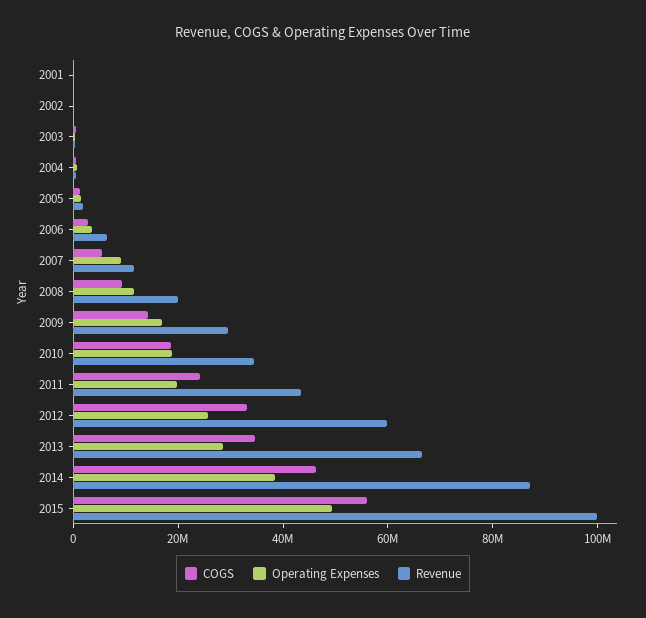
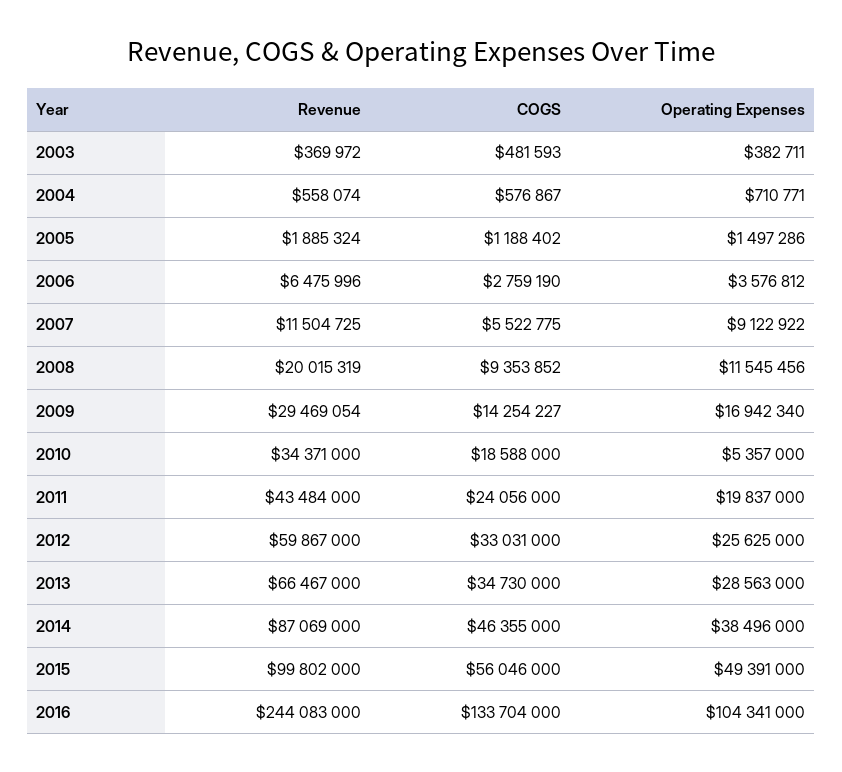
COGS, 2001: 0 -> none
Operating Expenses, 2001: 0 -> none
Revenue, 2001: 0 -> none
COGS, 2002: 0 -> none
Operating Expenses, 2002: 0 -> none
Revenue, 2002: 0 -> none
Operating Expenses, 2010: 20000000 -> 5357000
Revenue, 2016: none -> 244083000
COGS, 2016: none -> 133704000
Operating Expenses, 2016: none -> 104341000

